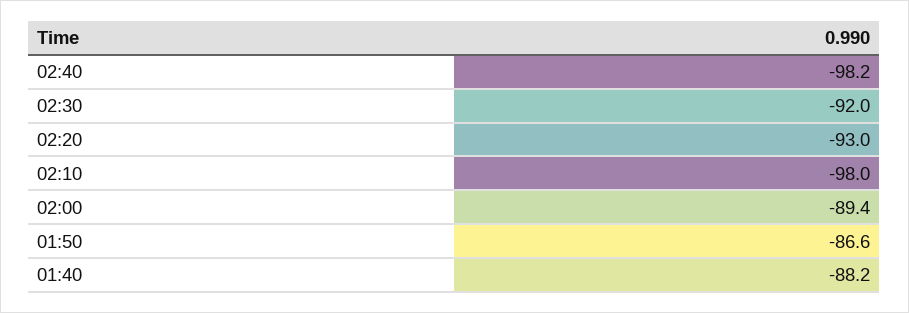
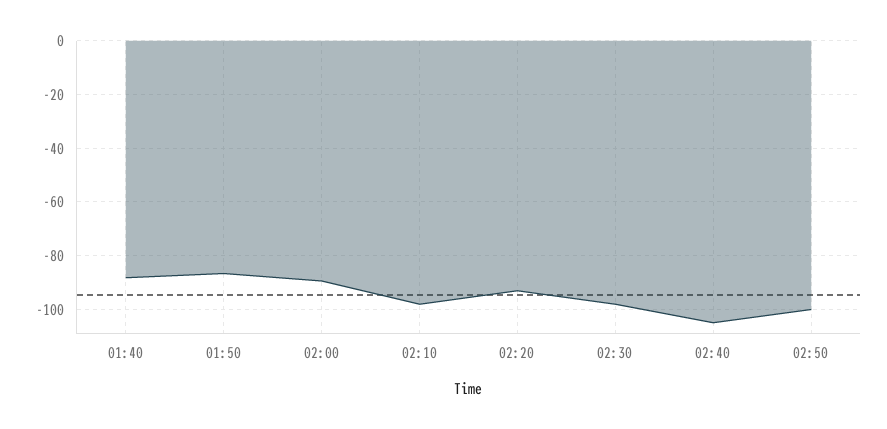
02:40: -98.2 -> -105
02:30: -92 -> -97.5
02:50: none -> -100

